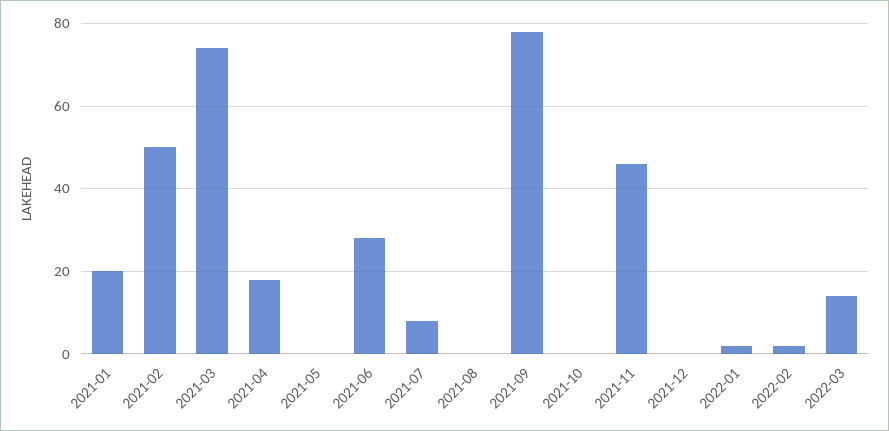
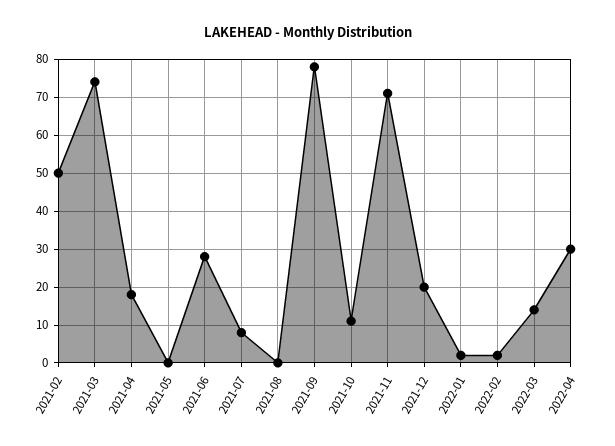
2021-01: 20 -> none
2021-10: 0 -> 10
2021-11: 45 -> 70
2021-12: 0 -> 20
2022-04: none -> 30

